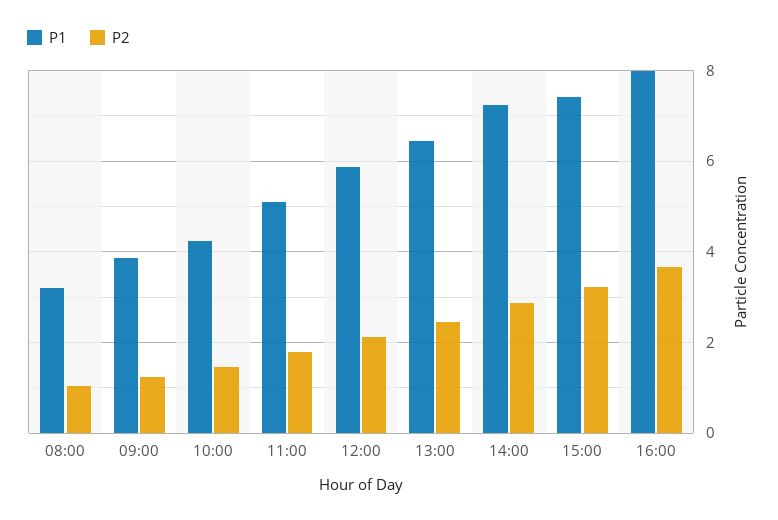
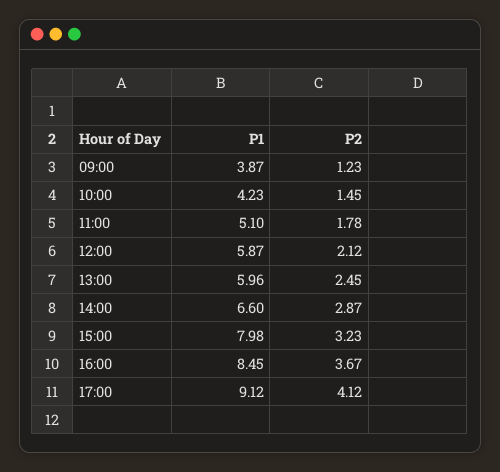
P1, 08:00: 3.2 -> none
P2, 08:00: 1 -> none
P1, 13:00: 6.4 -> 5.96
P1, 14:00: 7.2 -> 6.6
P1, 15:00: 7.4 -> 7.98
P1, 16:00: 8 -> 8.45
P1, 17:00: none -> 9.12
P2, 17:00: none -> 4.12

